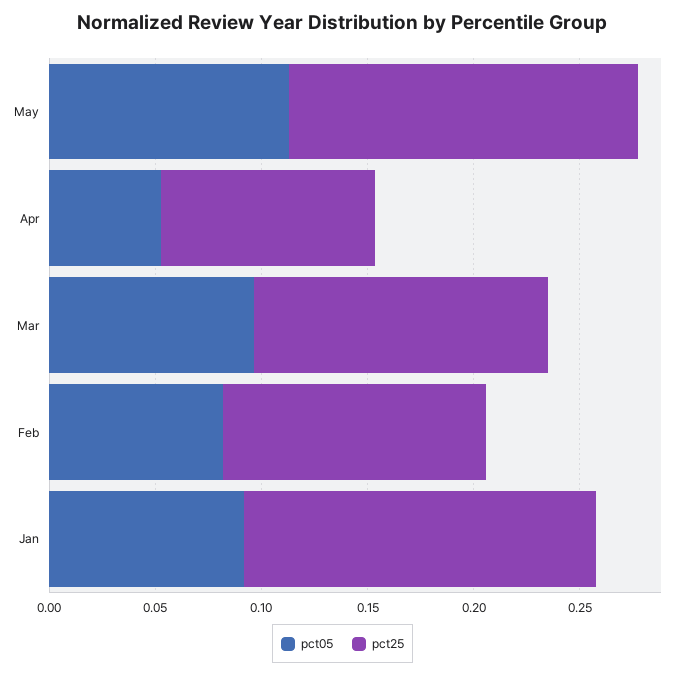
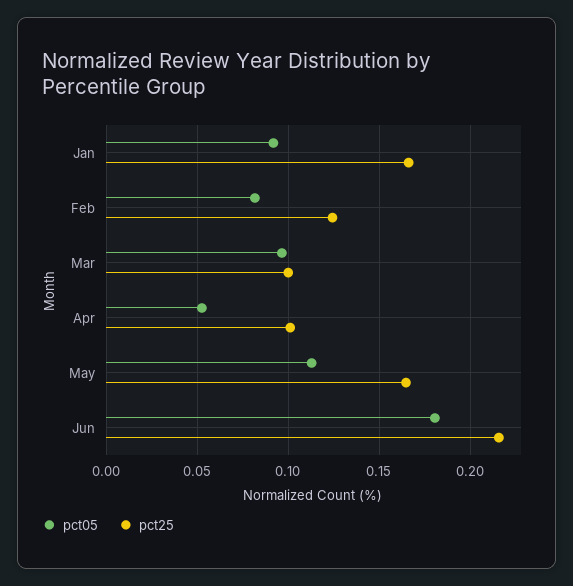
pct25, Mar: 0.14 -> 0.1
pct05, Jun: none -> 0.18
pct25, Jun: none -> 0.215

